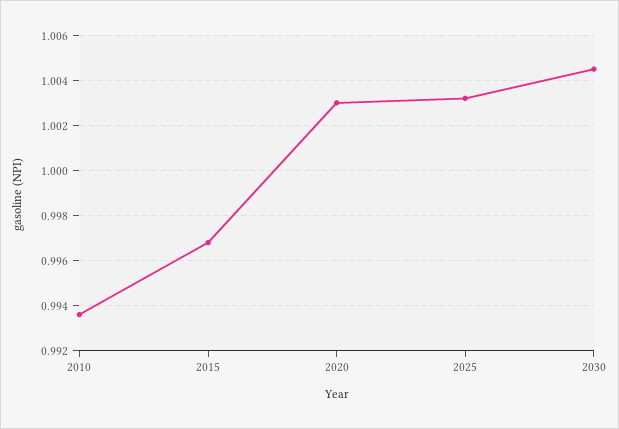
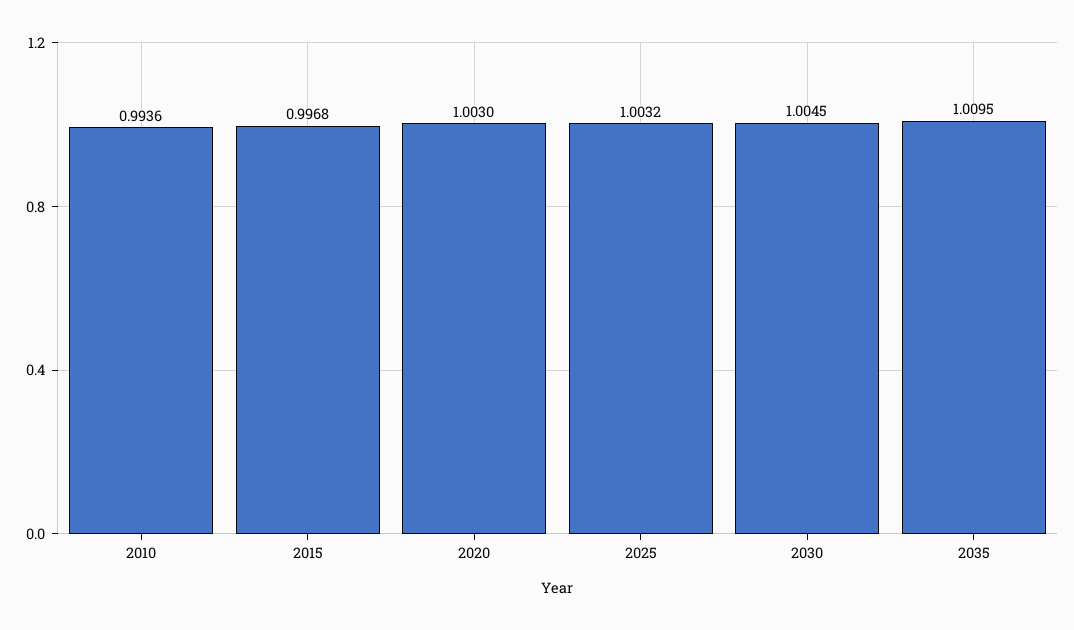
2035: none -> 1.0095

